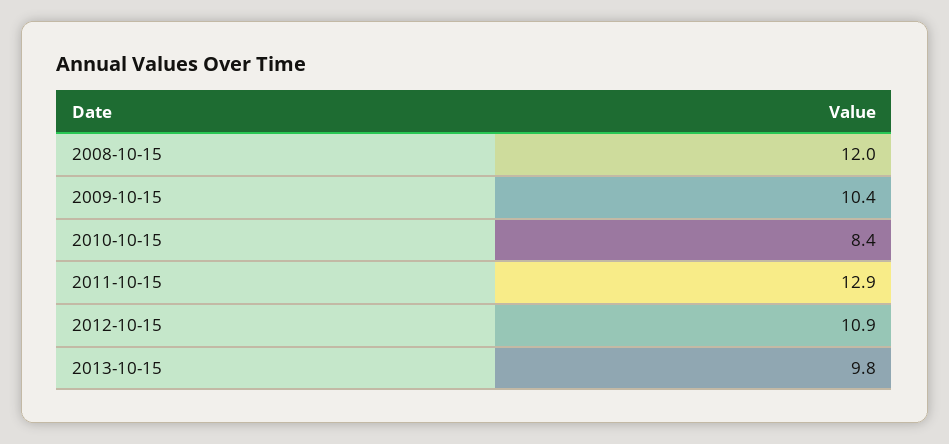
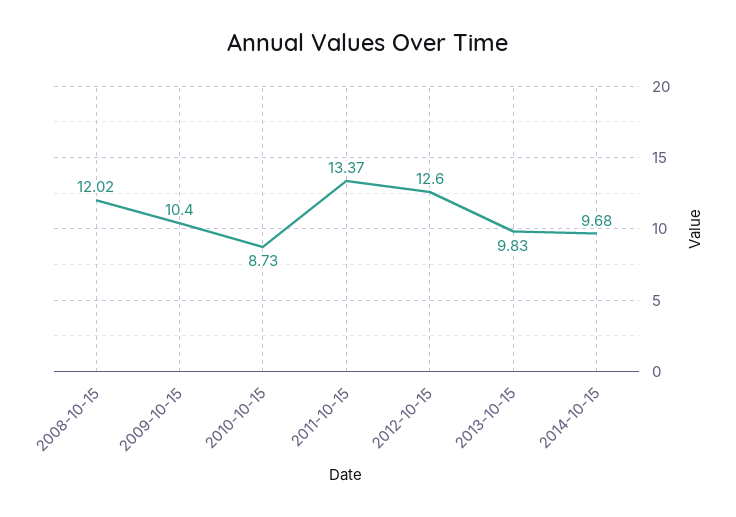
2010-10-15: 8.4 -> 8.73
2011-10-15: 12.9 -> 13.37
2012-10-15: 10.9 -> 12.6
2014-10-15: none -> 9.68

